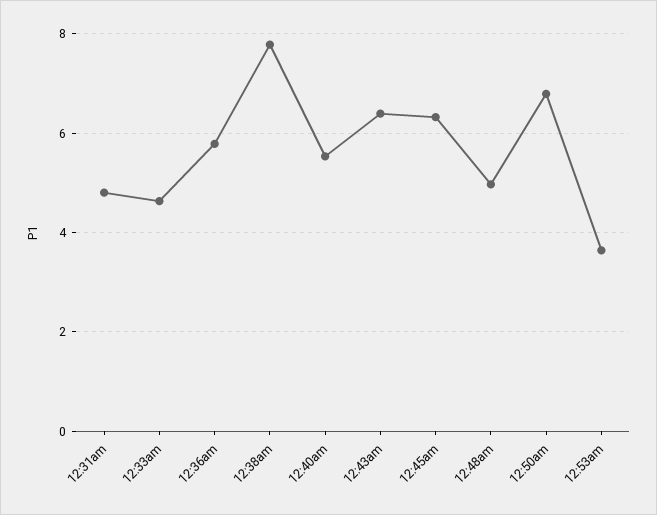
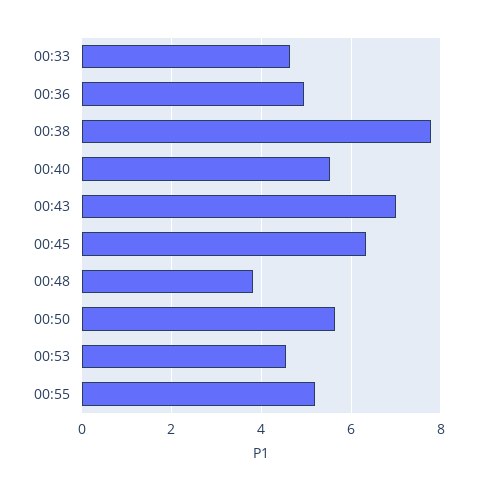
12:31am: 4.8 -> none
12:36am: 5.8 -> 5
12:43am: 6.4 -> 7
12:48am: 5 -> 3.8
12:50am: 6.8 -> 5.6
12:53am: 3.6 -> 4.6
00:55: none -> 5.2

